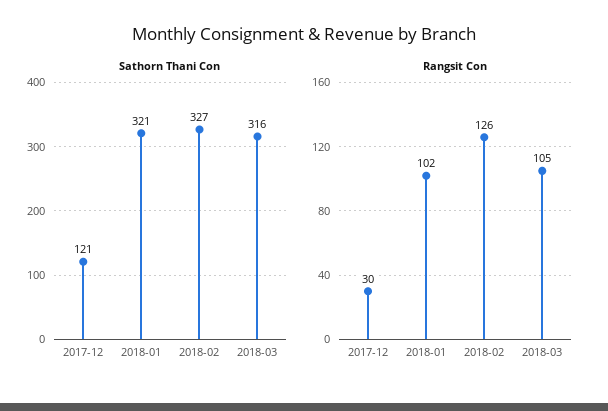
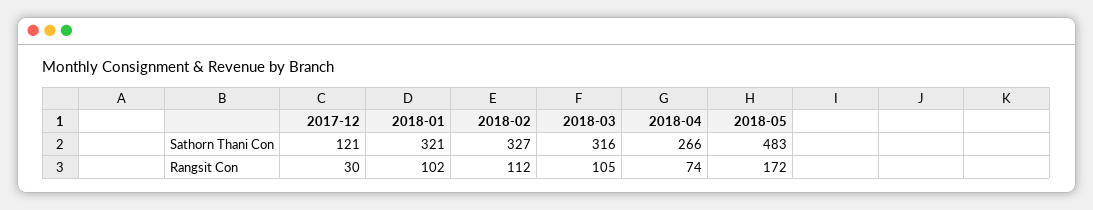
Rangsit Con, 2018-02: 126 -> 112
Sathorn Thani Con, 2018-04: none -> 266
Sathorn Thani Con, 2018-05: none -> 483
Rangsit Con, 2018-04: none -> 74
Rangsit Con, 2018-05: none -> 172

